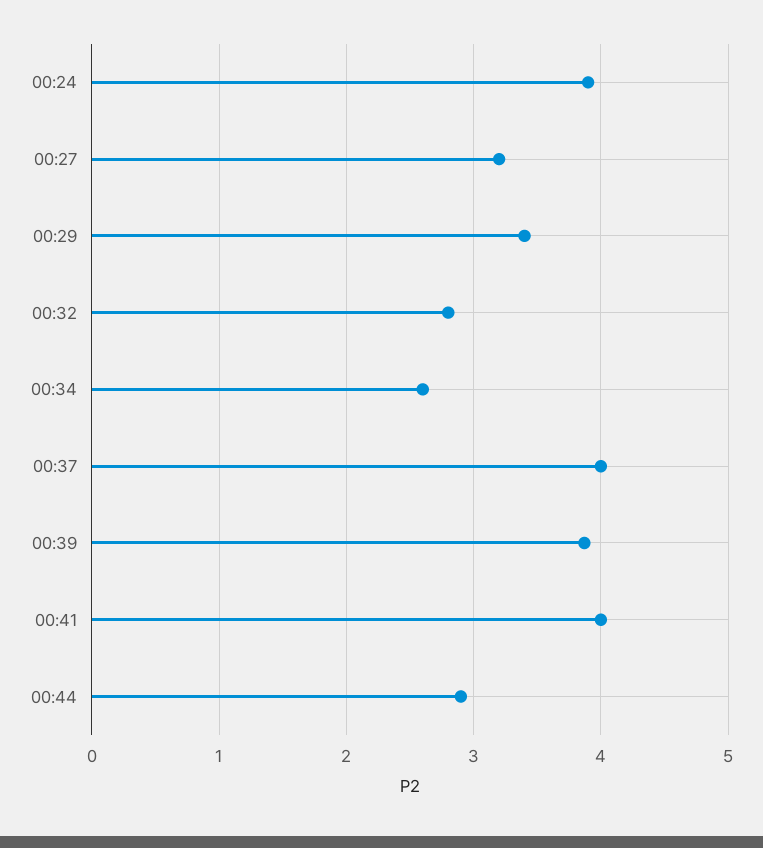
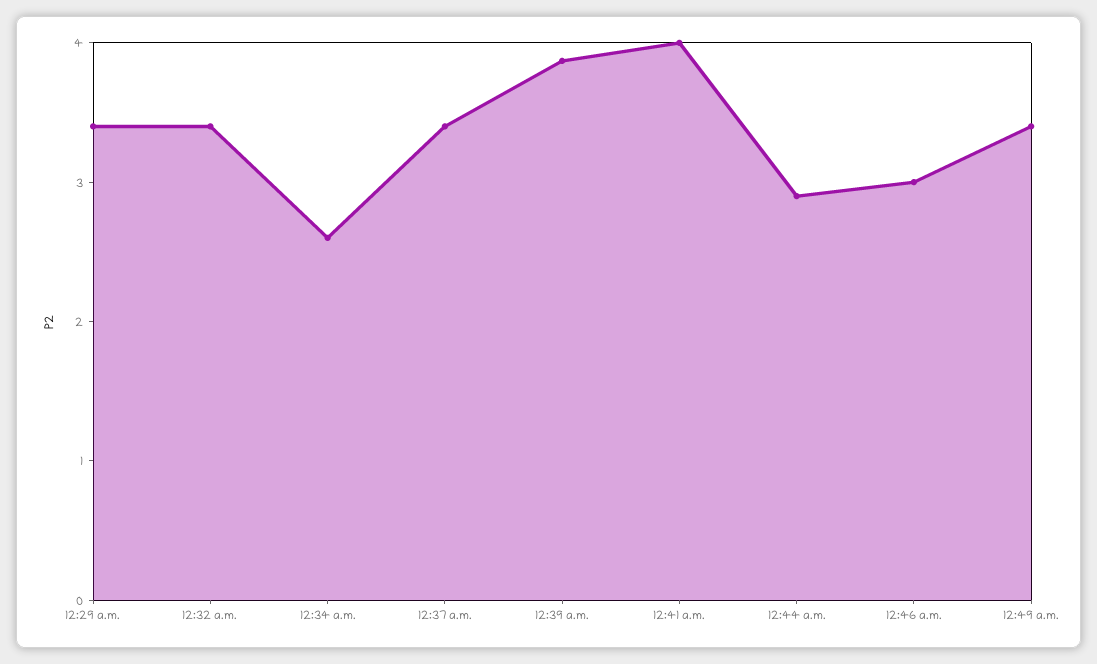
00:24: 3.9 -> none
00:27: 3.2 -> none
00:32: 2.8 -> 3.4
00:37: 4 -> 3.4
12:46 a.m.: none -> 3
12:49 a.m.: none -> 3.4

